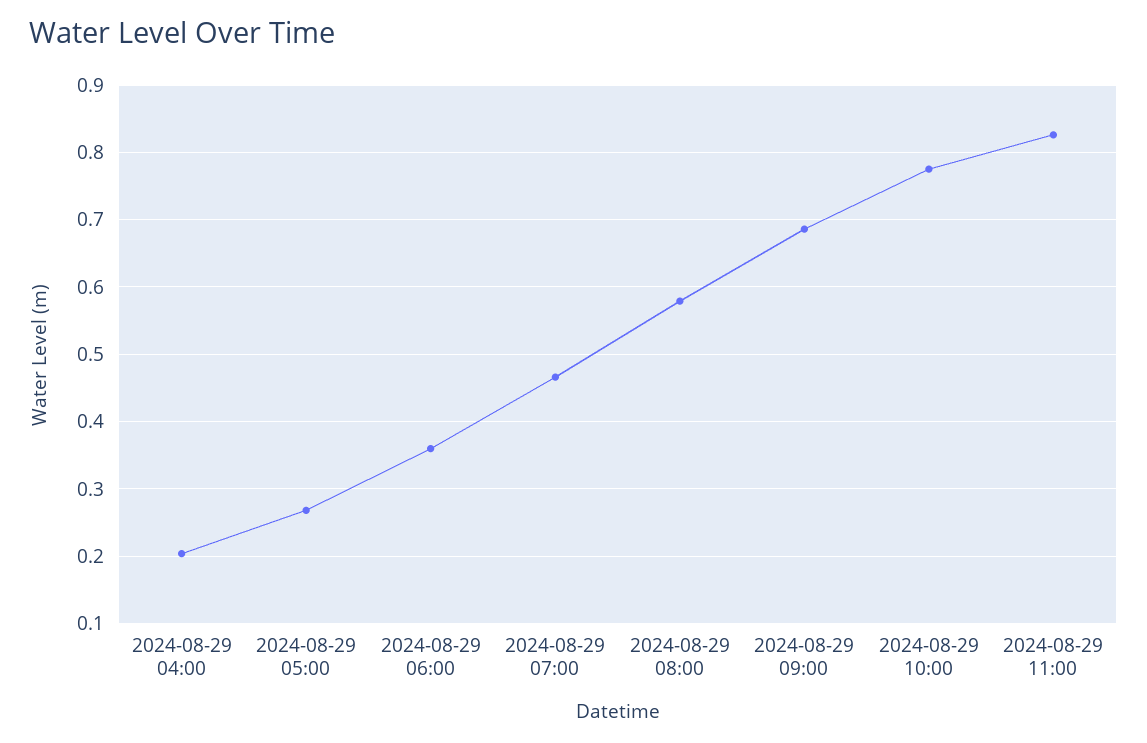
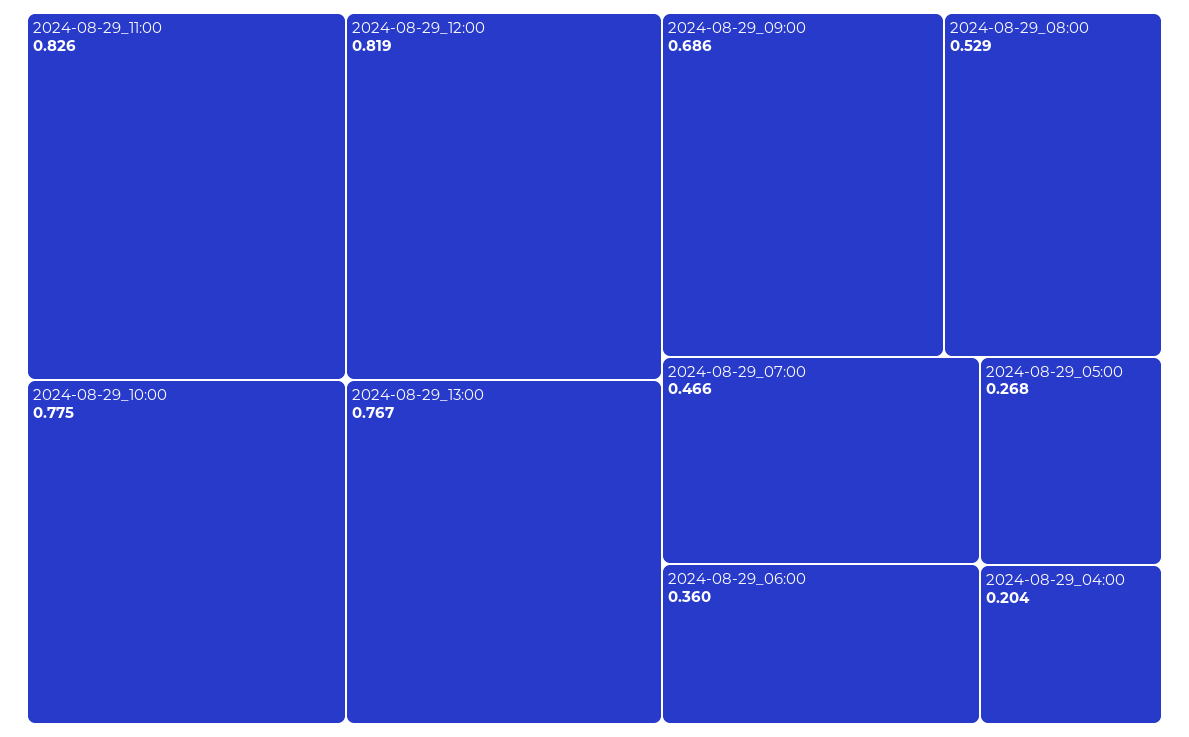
2024-08-29 08:00: 0.58 -> 0.529
2024-08-29_12:00: none -> 0.819
2024-08-29_13:00: none -> 0.767

